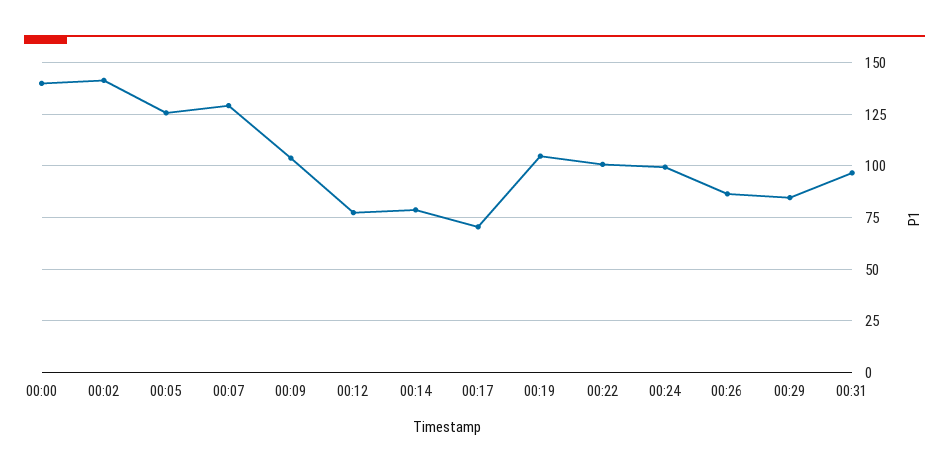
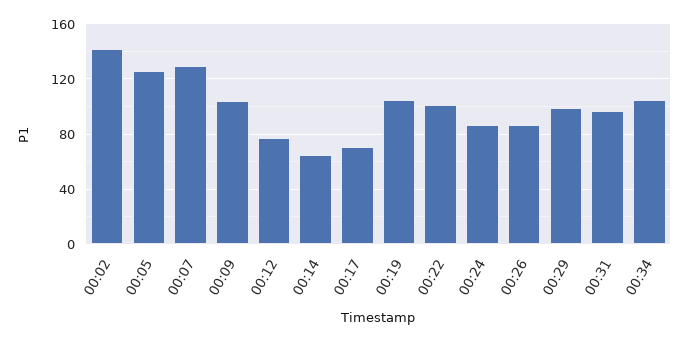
00:00: 140 -> none
00:14: 80 -> 65
00:24: 100 -> 85
00:29: 85 -> 100
00:34: none -> 105

